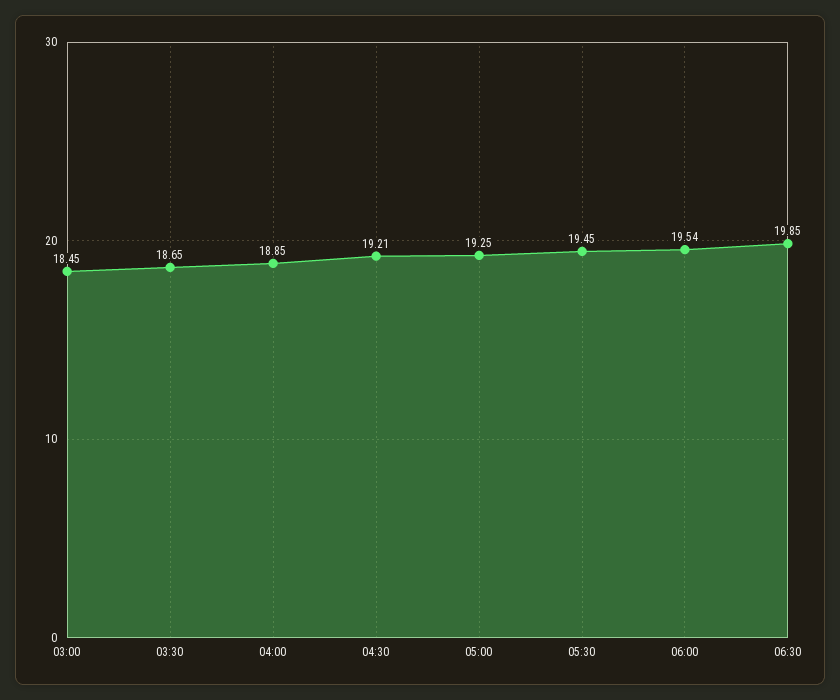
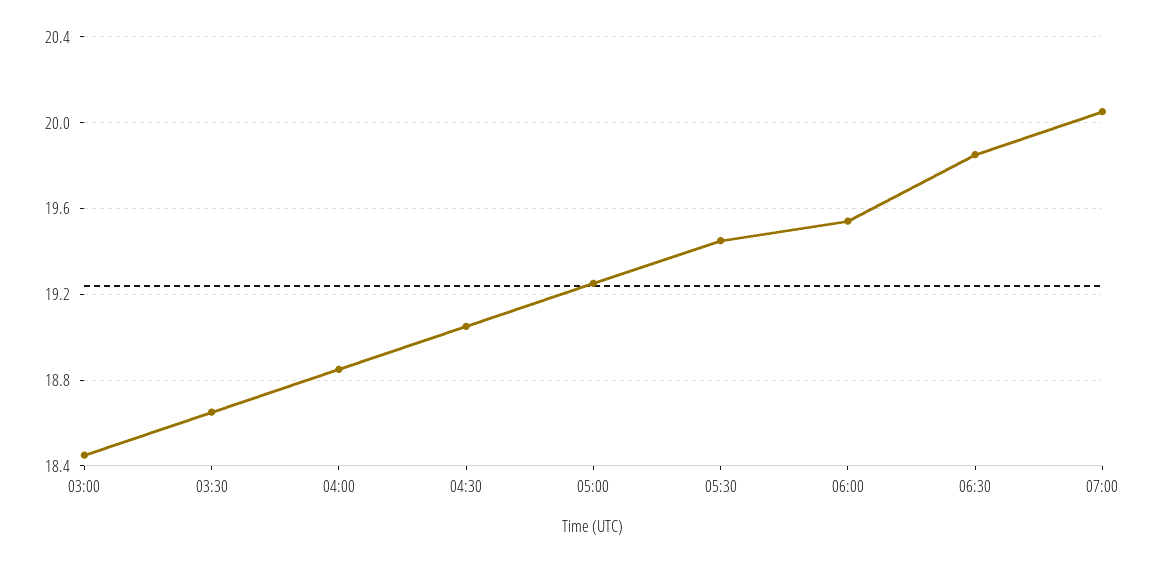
04:30: 19.21 -> 19.05
07:00: none -> 20.05

